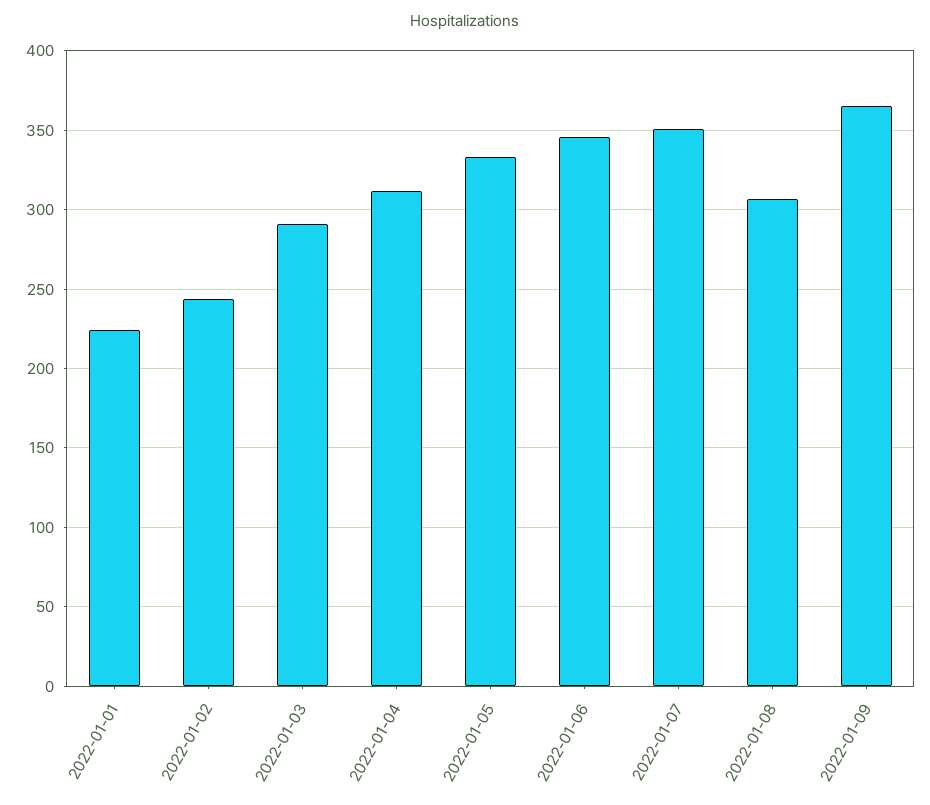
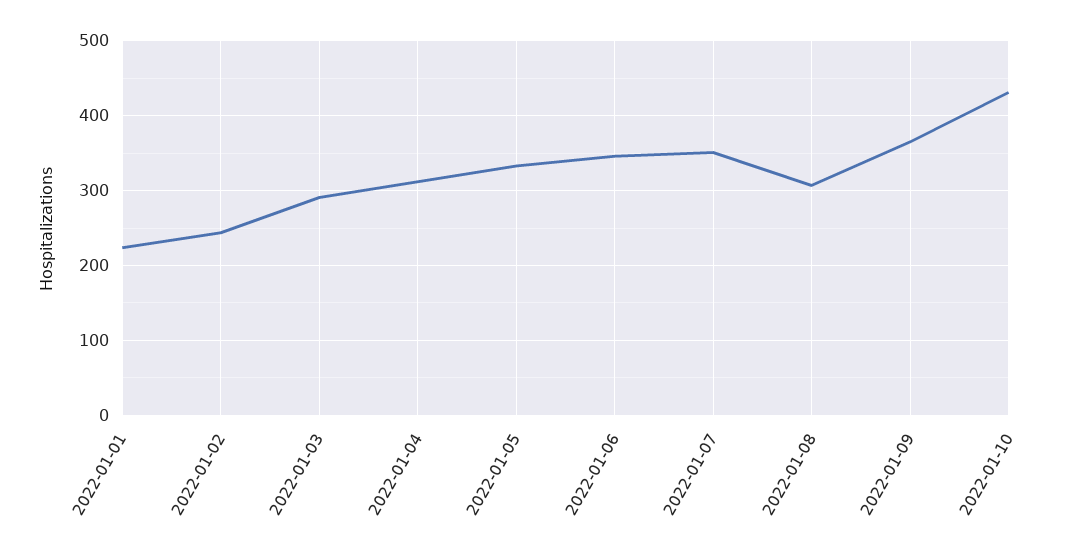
2022-01-10: none -> 430

